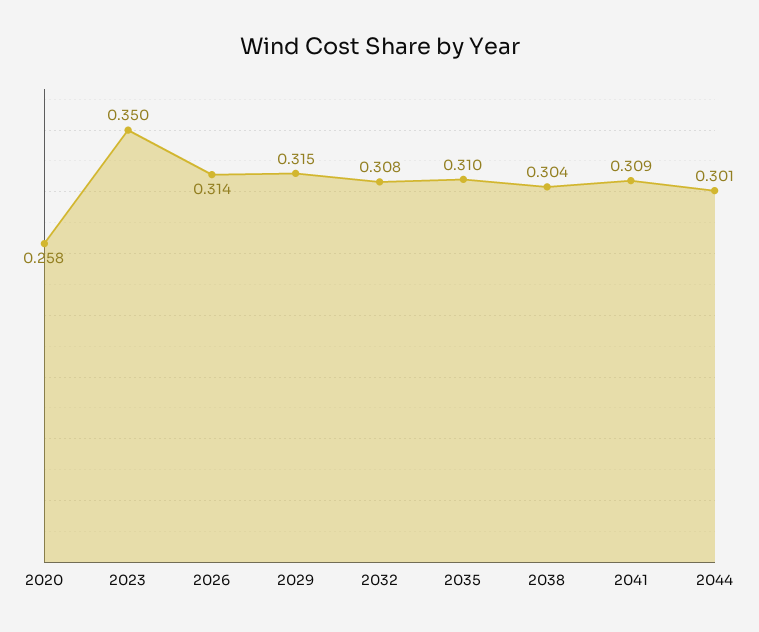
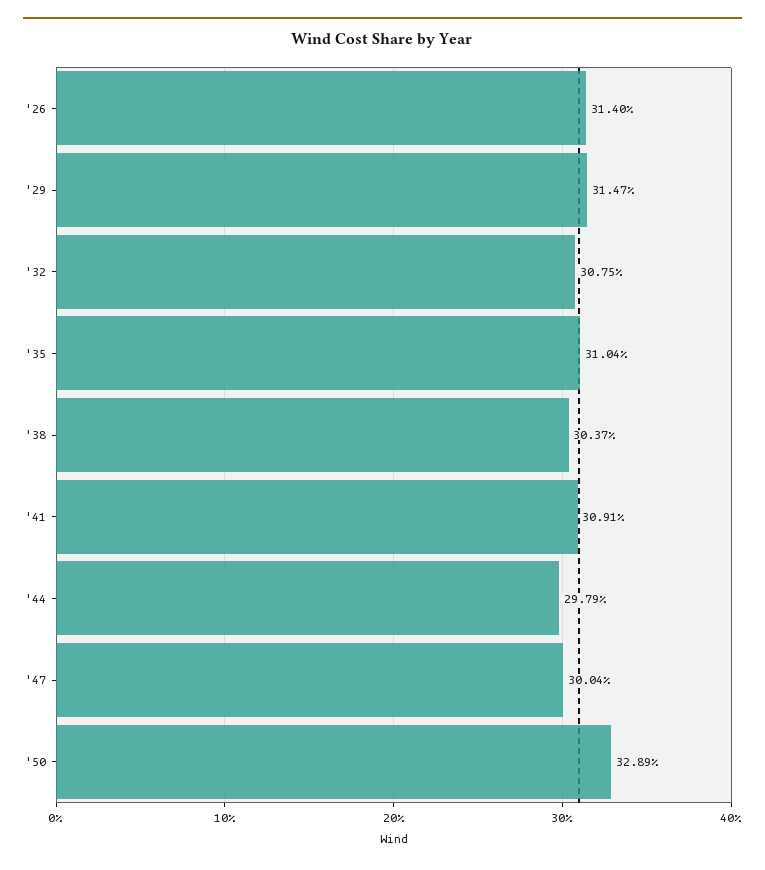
2020: 0.258 -> none
2023: 0.35 -> none
2044: 0.301 -> 0.2979
'47: none -> 0.3004
'50: none -> 0.3289

